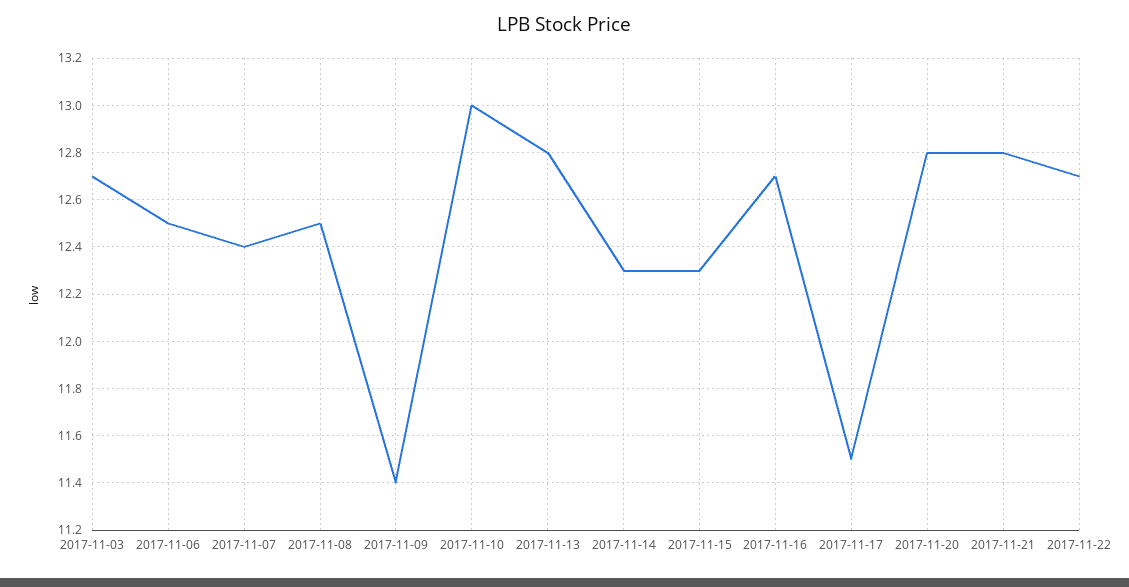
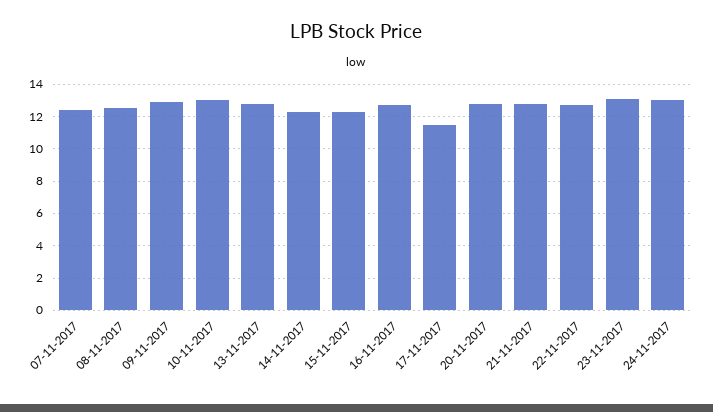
2017-11-03: 12.7 -> none
2017-11-06: 12.5 -> none
2017-11-09: 11.4 -> 13
23-11-2017: none -> 13
24-11-2017: none -> 13

